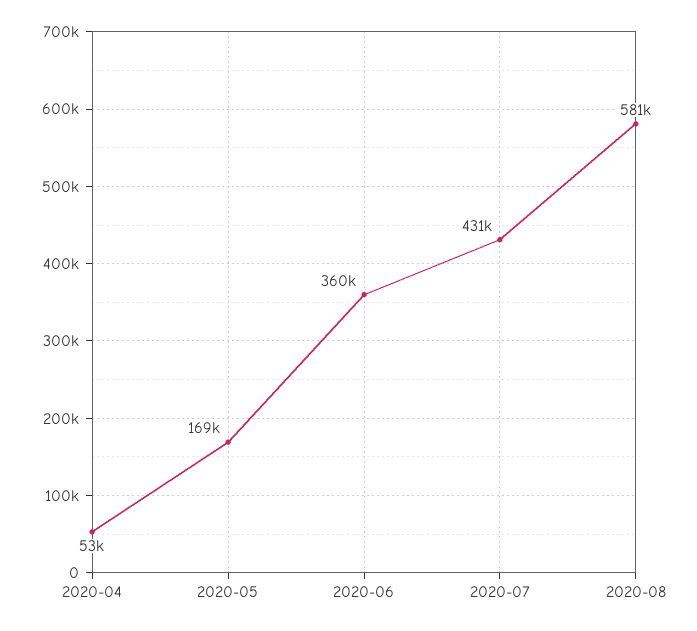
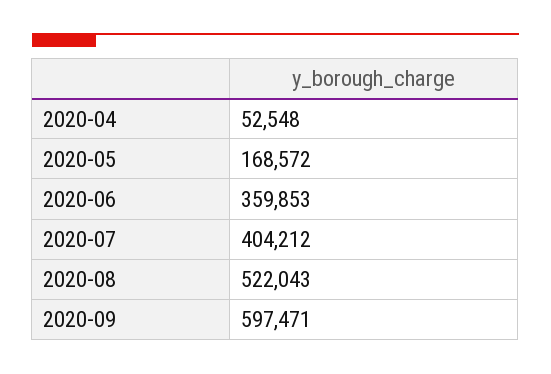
2020-07: 431000 -> 404212
2020-08: 581000 -> 522043
2020-09: none -> 597471

